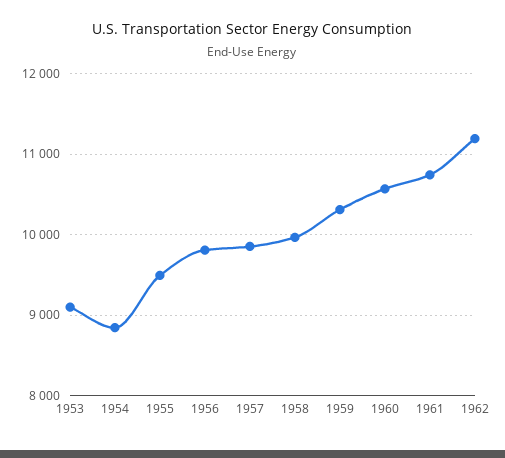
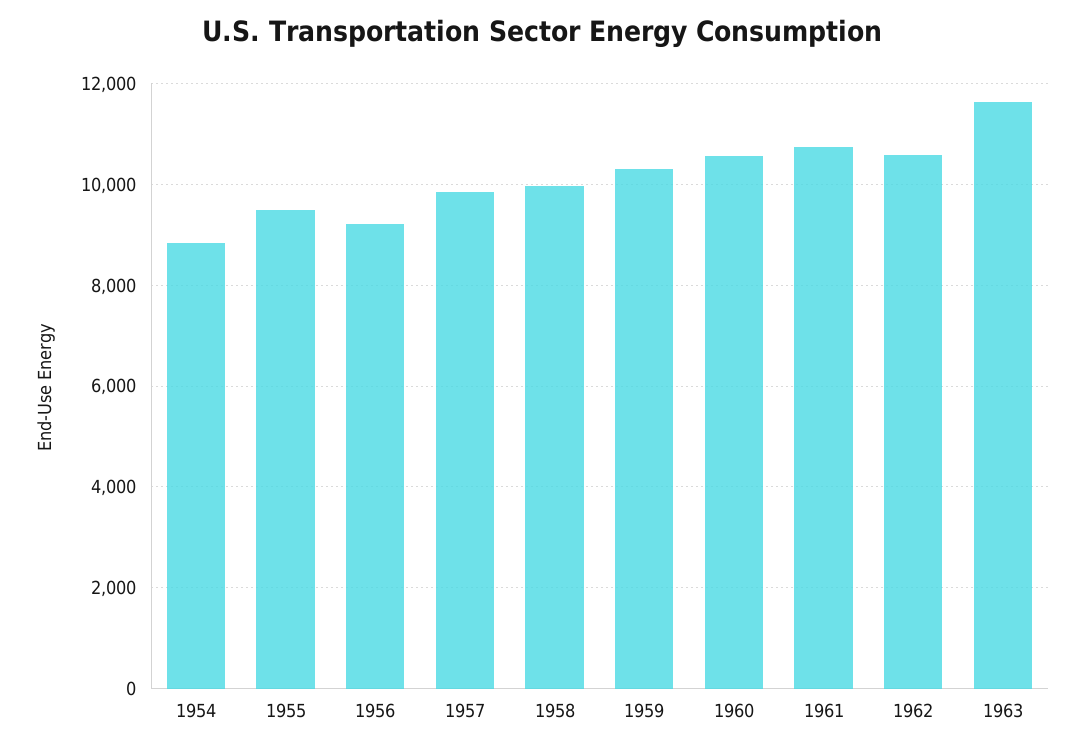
1953: 9100 -> none
1956: 9800 -> 9200
1962: 11200 -> 10600
1963: none -> 11600

